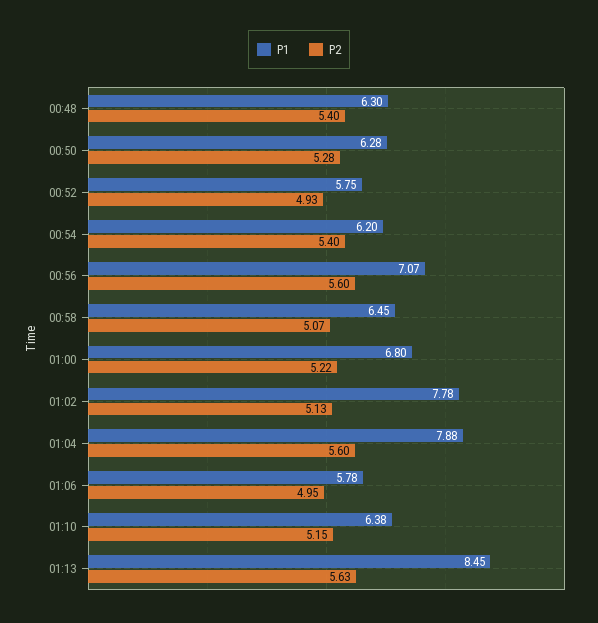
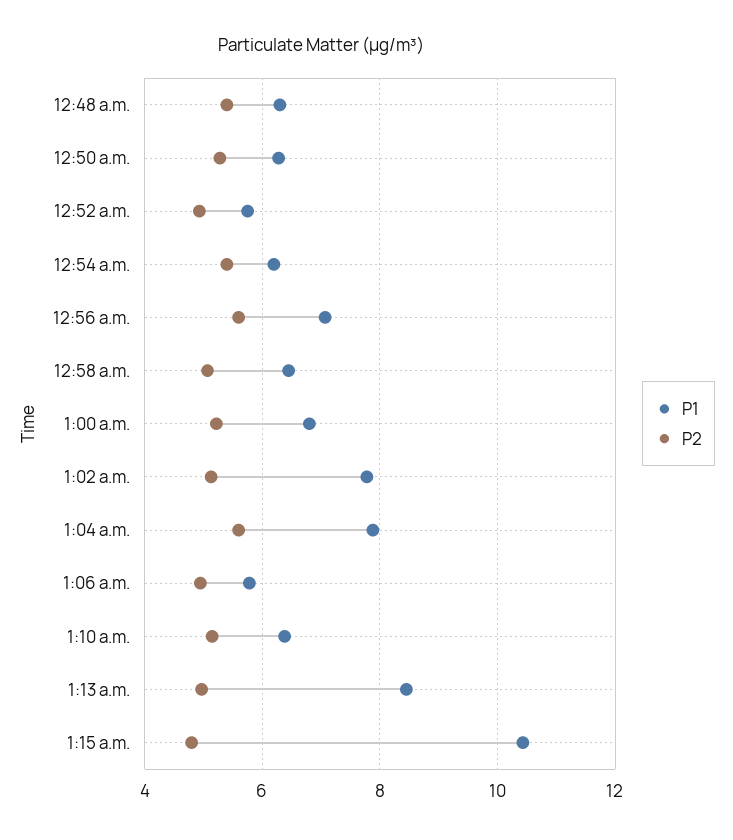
P2, 01:13: 5.63 -> 5
P1, 1:15 a.m.: none -> 10.4
P2, 1:15 a.m.: none -> 4.8

